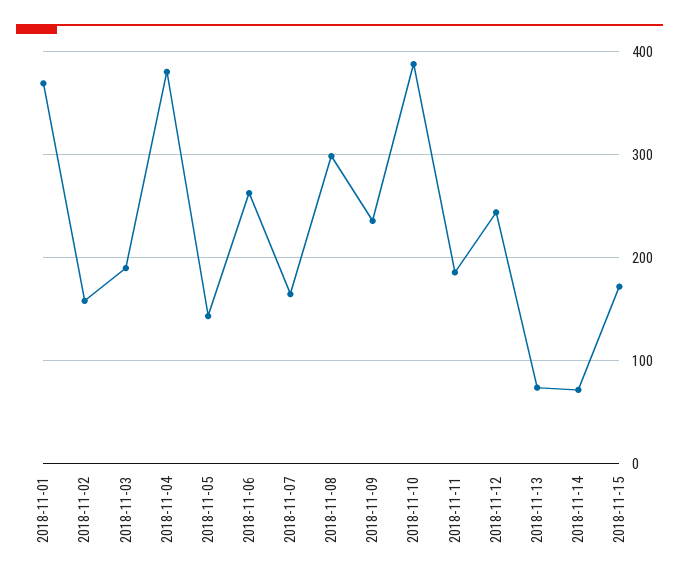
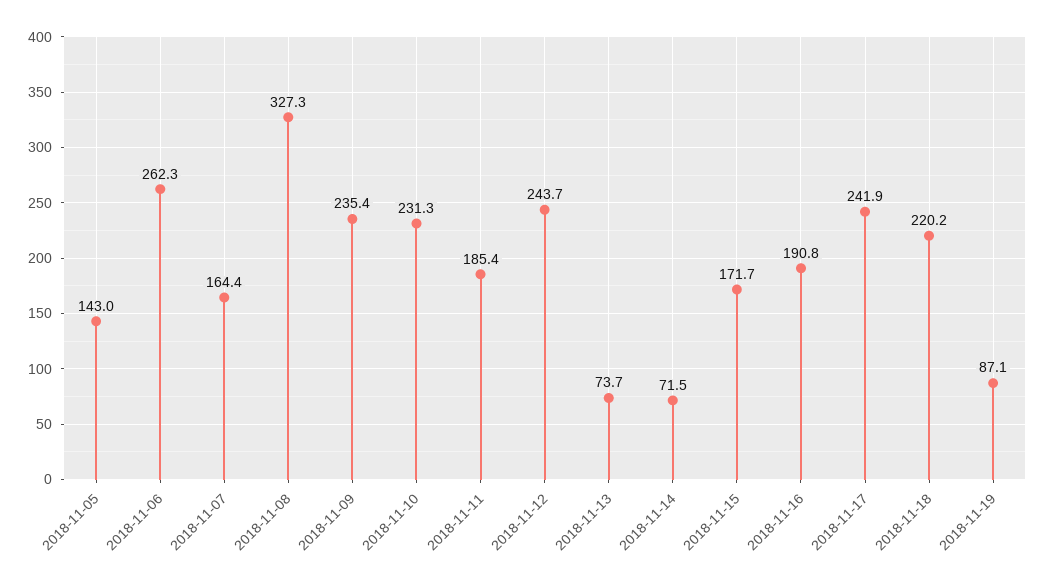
2018-11-01: 370 -> none
2018-11-02: 160 -> none
2018-11-03: 190 -> none
2018-11-04: 380 -> none
2018-11-08: 300 -> 327.3
2018-11-10: 390 -> 231.3
2018-11-16: none -> 190.8
2018-11-17: none -> 241.9
2018-11-18: none -> 220.2
2018-11-19: none -> 87.1

